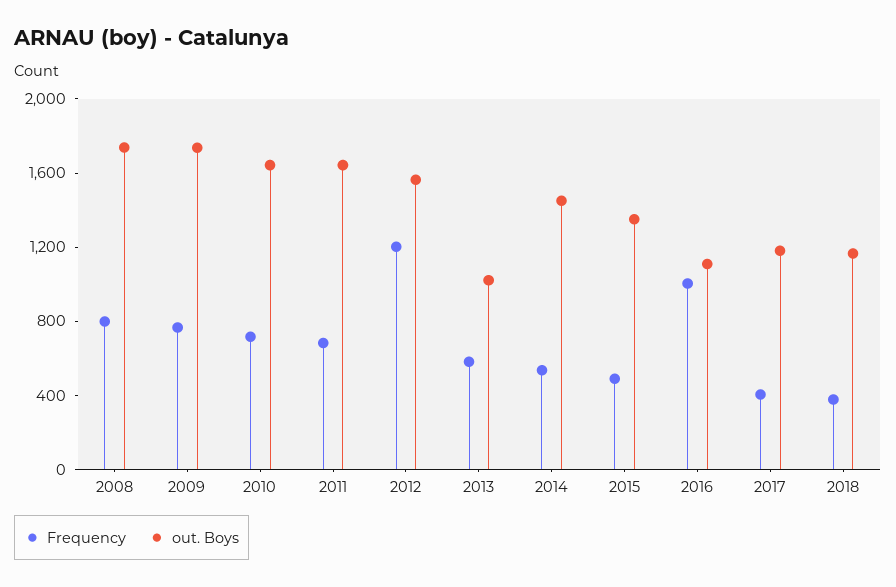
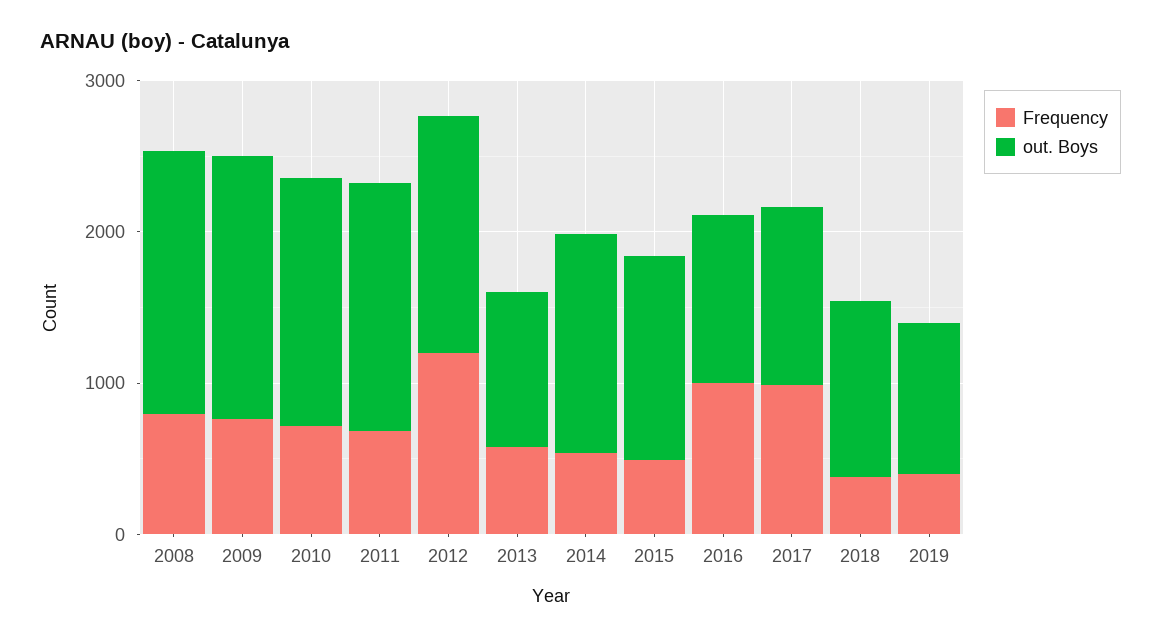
Frequency, 2017: 400 -> 1000
Frequency, 2019: none -> 400
out. Boys, 2019: none -> 1000

